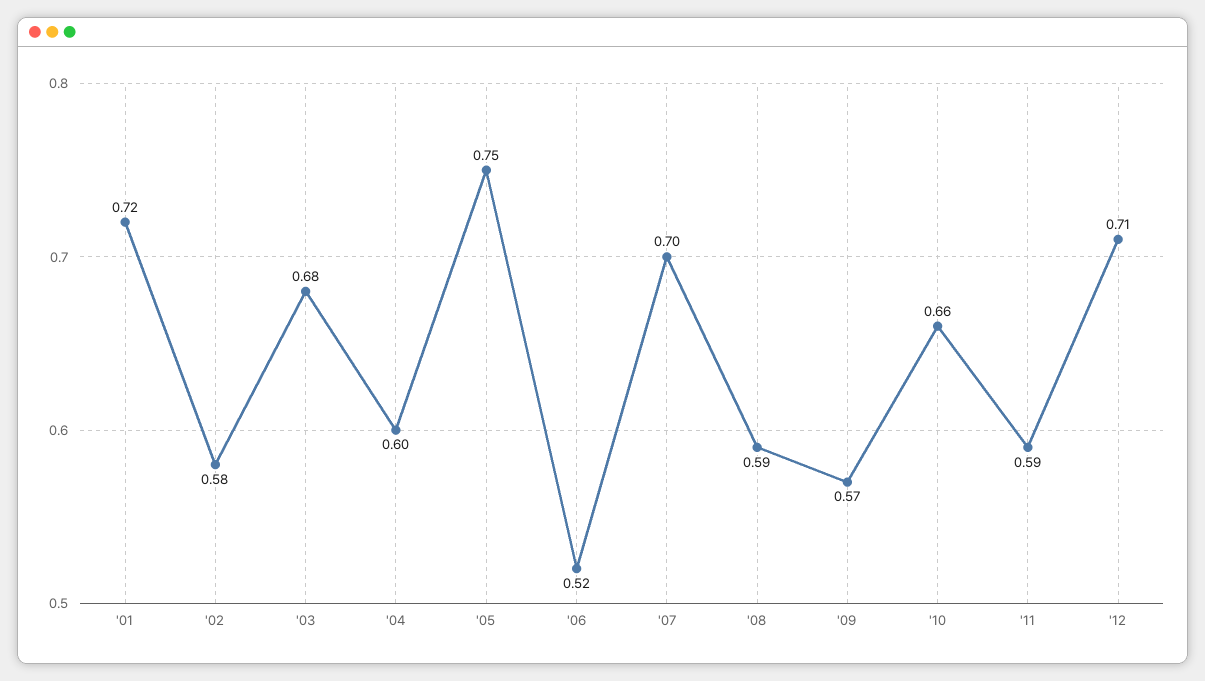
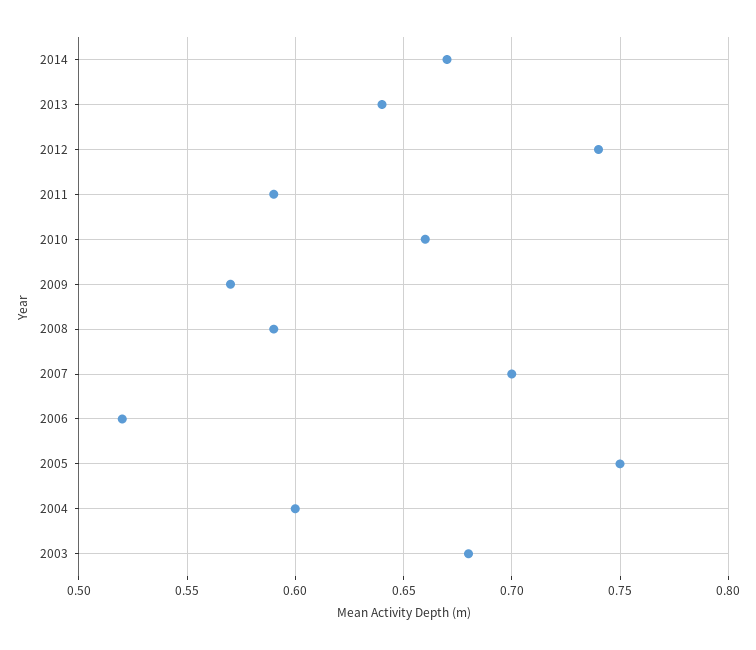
'01: 0.72 -> none
'02: 0.58 -> none
'12: 0.71 -> 0.74
2014: none -> 0.67
2013: none -> 0.64

